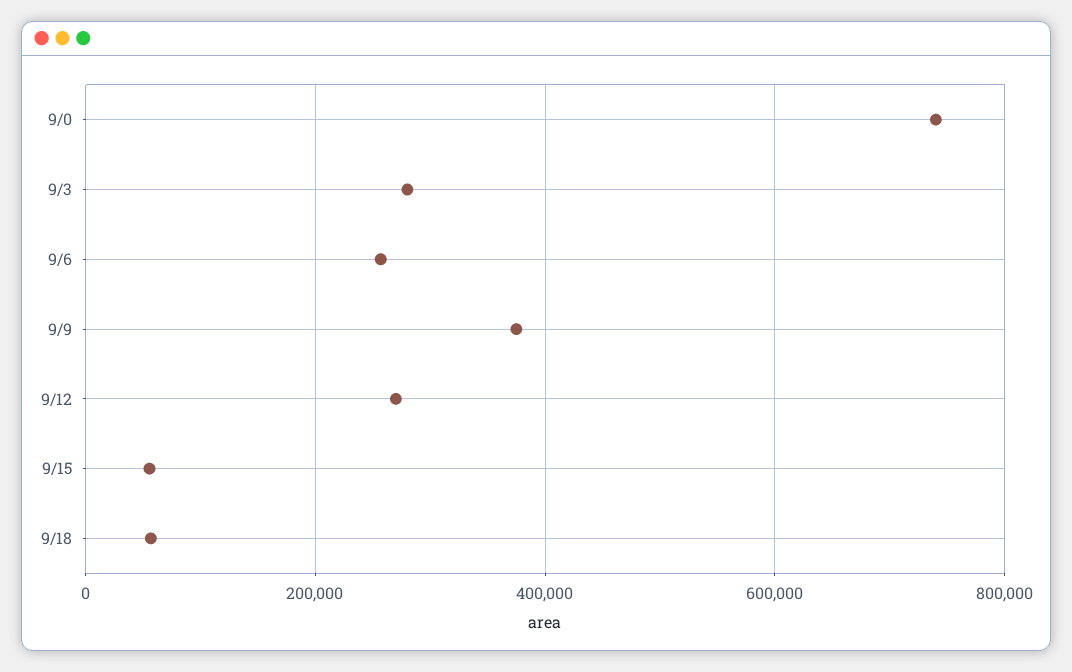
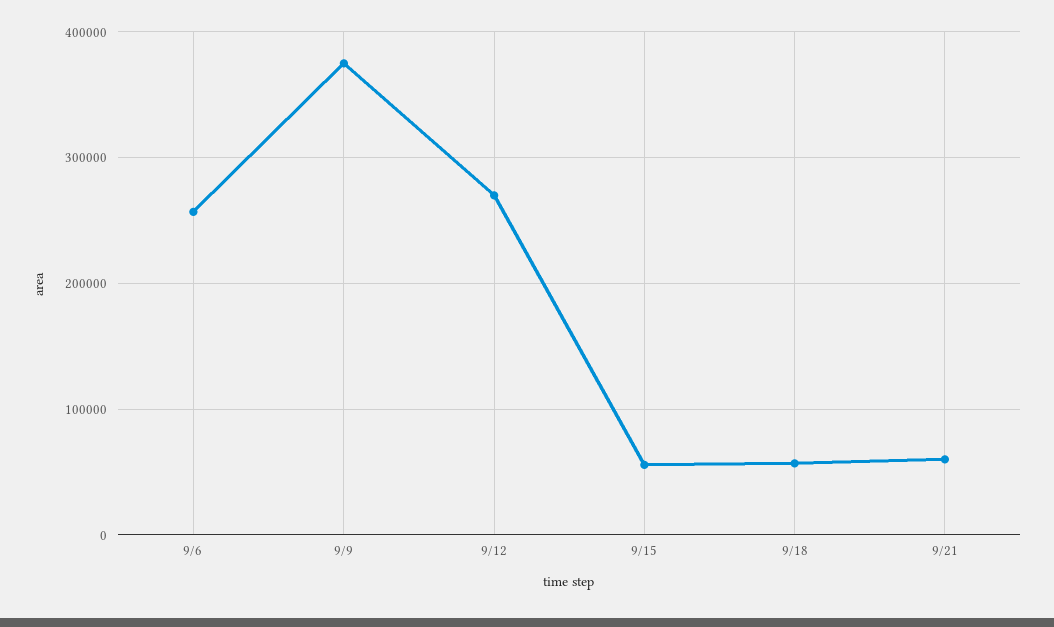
9/0: 740000 -> none
9/3: 280000 -> none
9/21: none -> 60000

